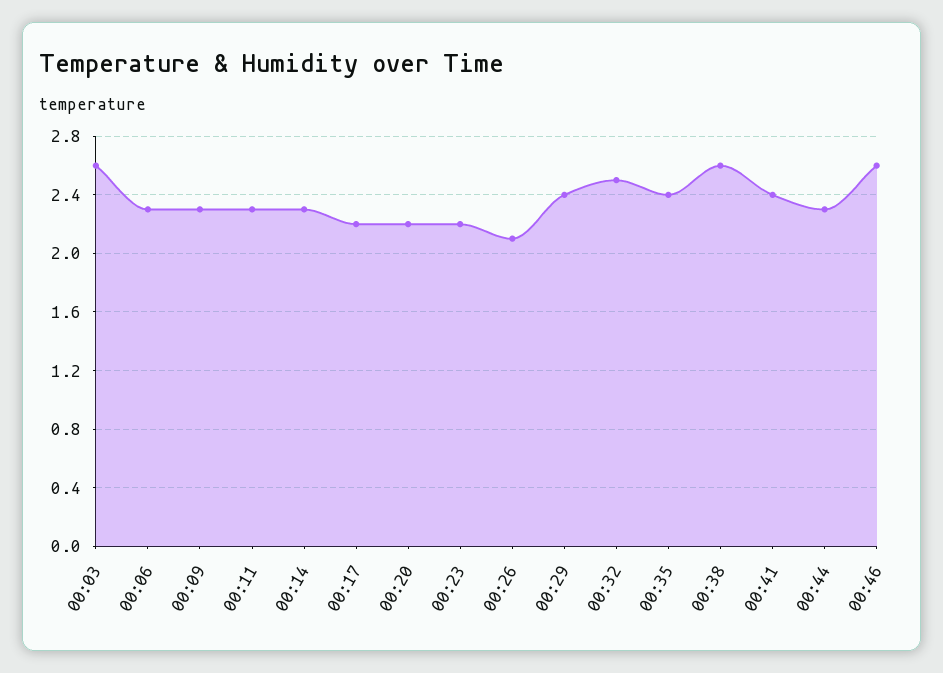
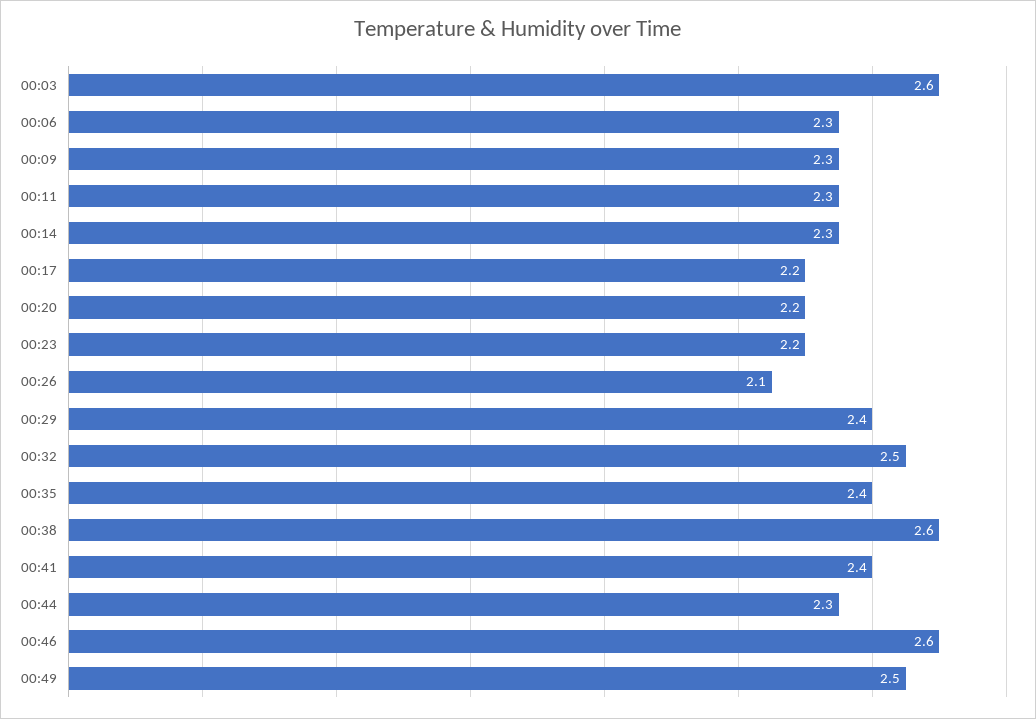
00:49: none -> 2.5

